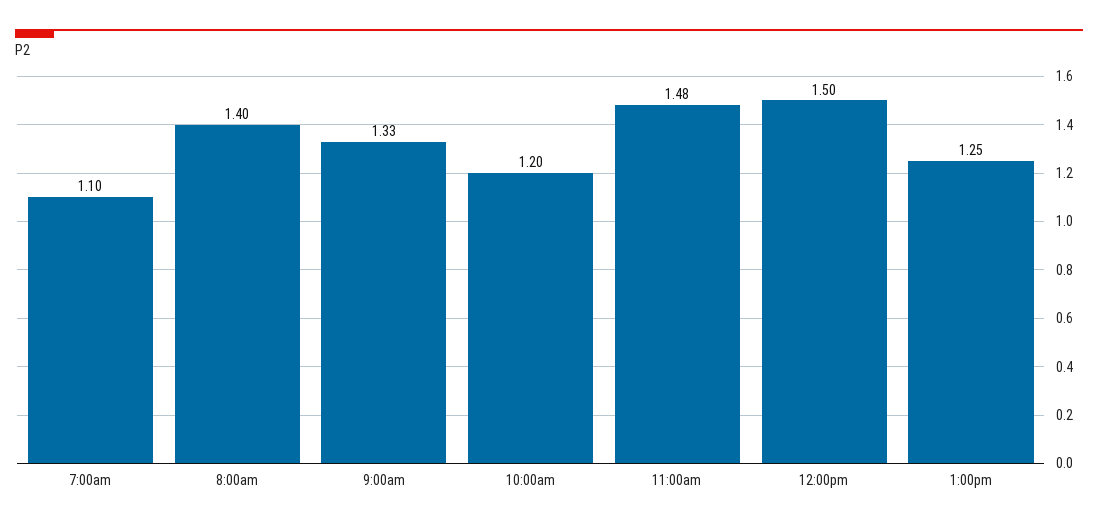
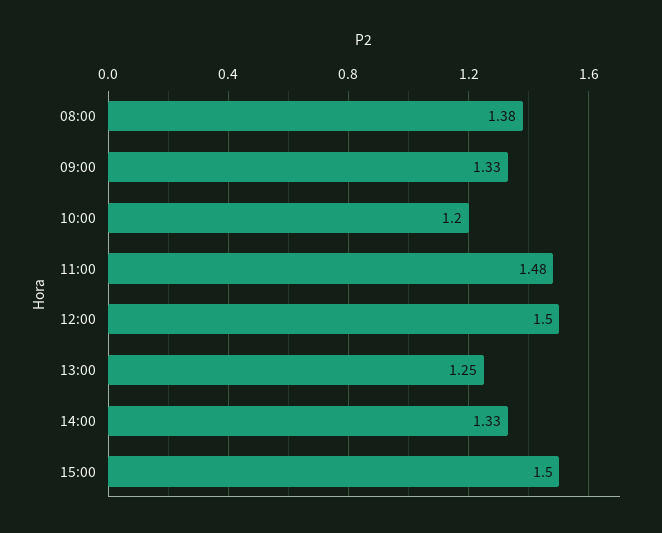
7:00am: 1.1 -> none
8:00am: 1.4 -> 1.38
14:00: none -> 1.33
15:00: none -> 1.5

